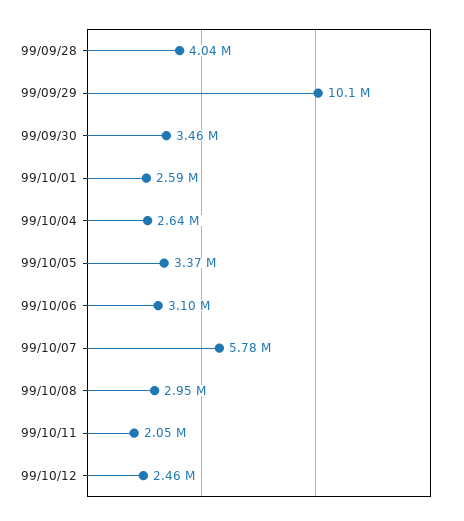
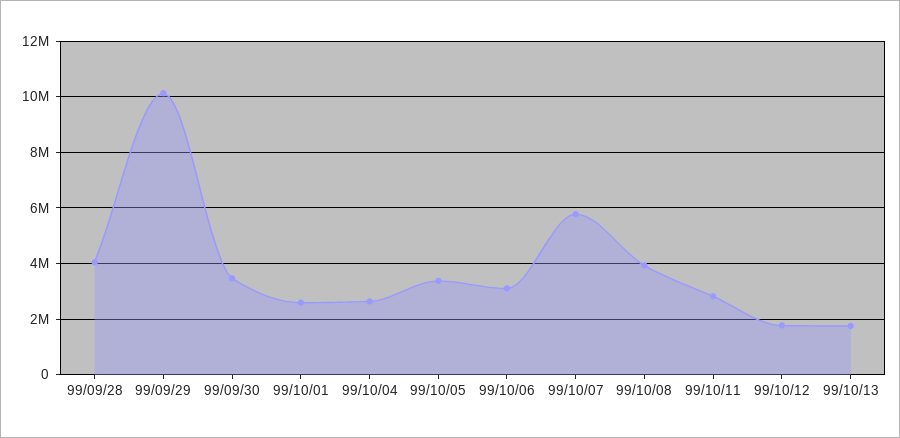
99/10/08: 2950000 -> 4000000
99/10/11: 2050000 -> 2750000
99/10/12: 2460000 -> 1750000
99/10/13: none -> 1750000

